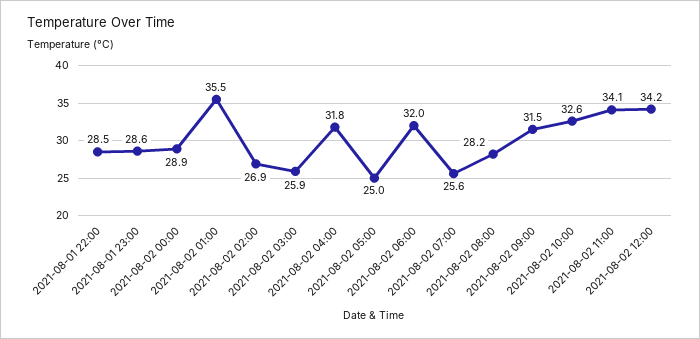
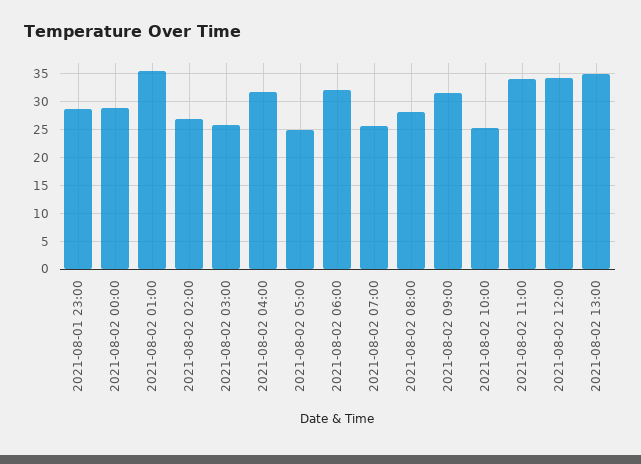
2021-08-01 22:00: 28.5 -> none
2021-08-02 10:00: 32.6 -> 25
2021-08-02 13:00: none -> 35

